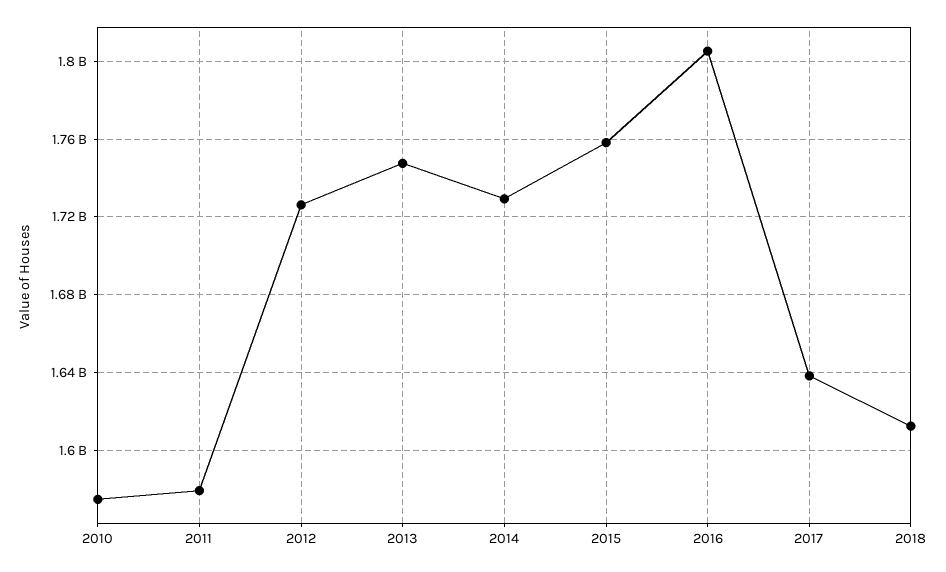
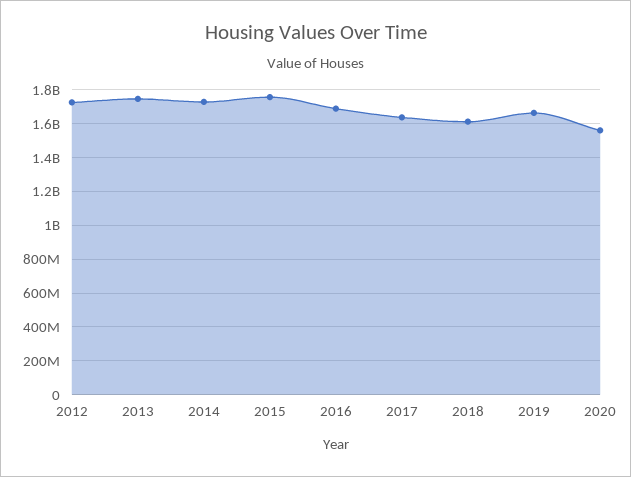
2010: 1575000000 -> none
2011: 1580000000 -> none
2016: 1805000000 -> 1700000000
2019: none -> 1650000000
2020: none -> 1550000000

